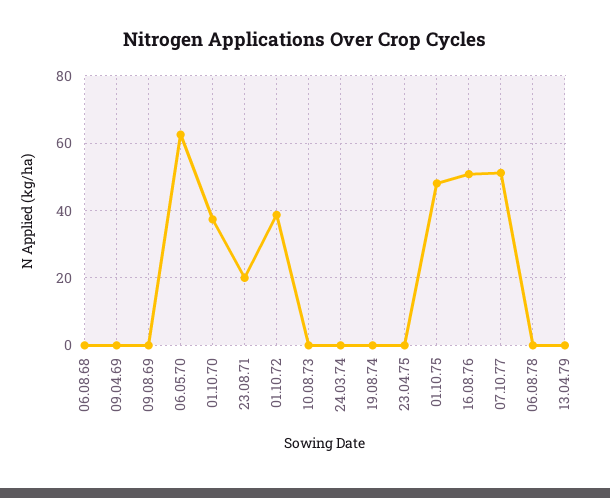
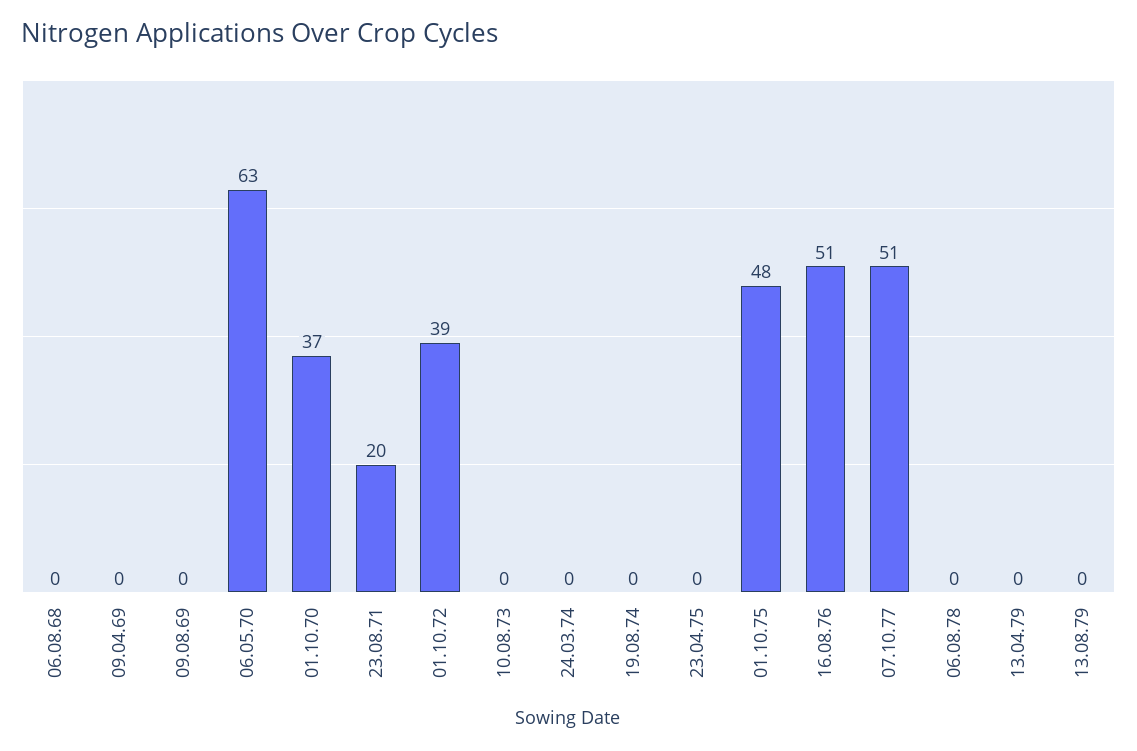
13.08.79: none -> 0

